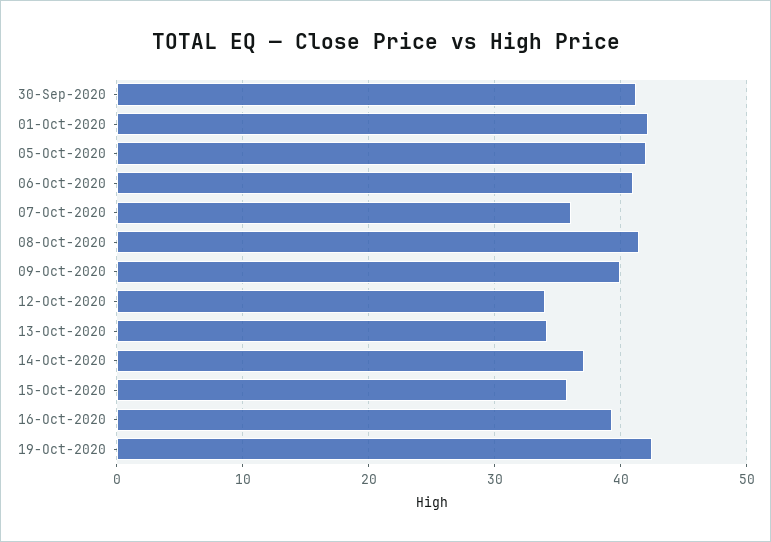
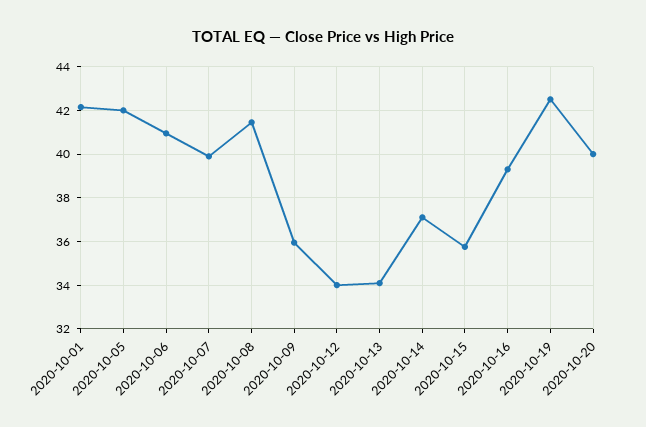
30-Sep-2020: 41 -> none
07-Oct-2020: 36 -> 40
09-Oct-2020: 40 -> 36
2020-10-20: none -> 40

